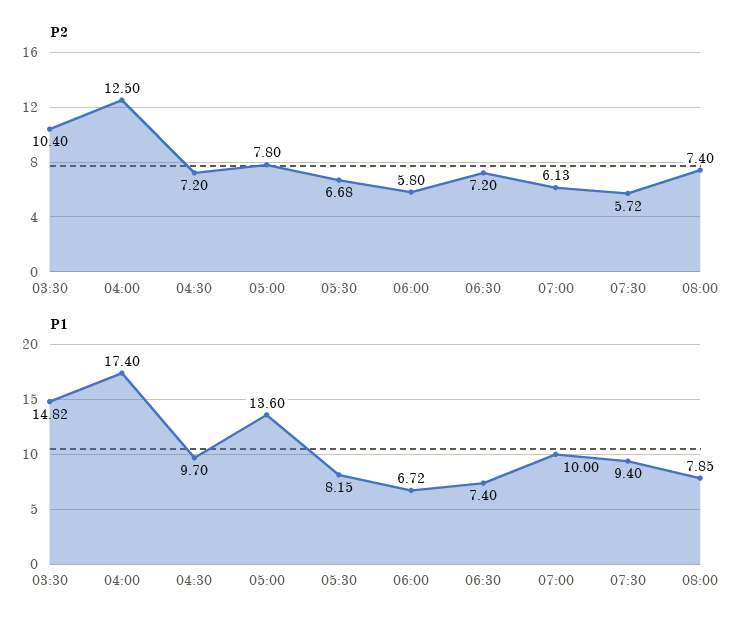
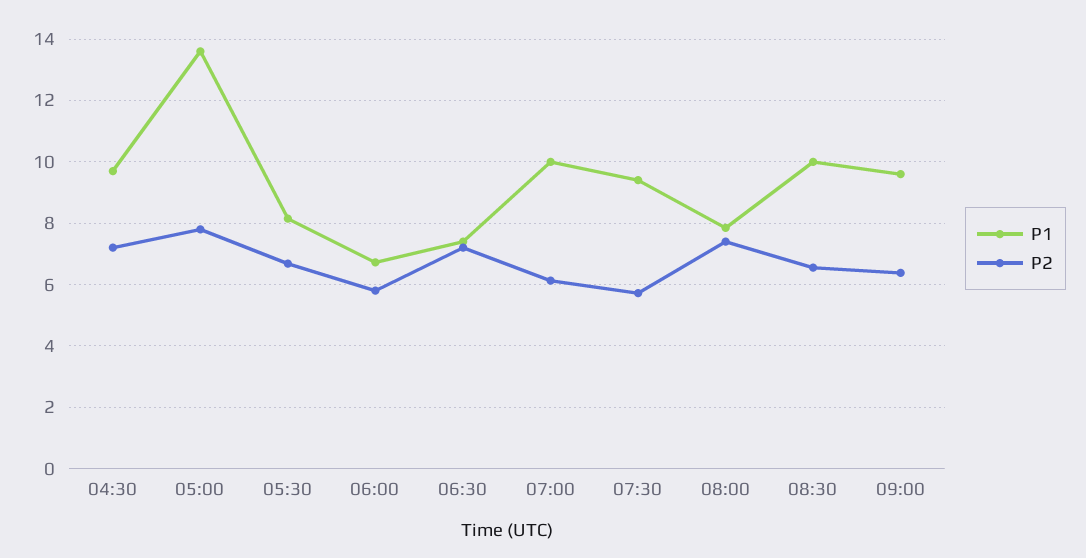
P2, 03:30: 10.4 -> none
P2, 04:00: 12.5 -> none
P1, 03:30: 14.82 -> none
P1, 04:00: 17.4 -> none
P1, 08:30: none -> 10
P2, 08:30: none -> 6.6
P1, 09:00: none -> 9.6
P2, 09:00: none -> 6.4

